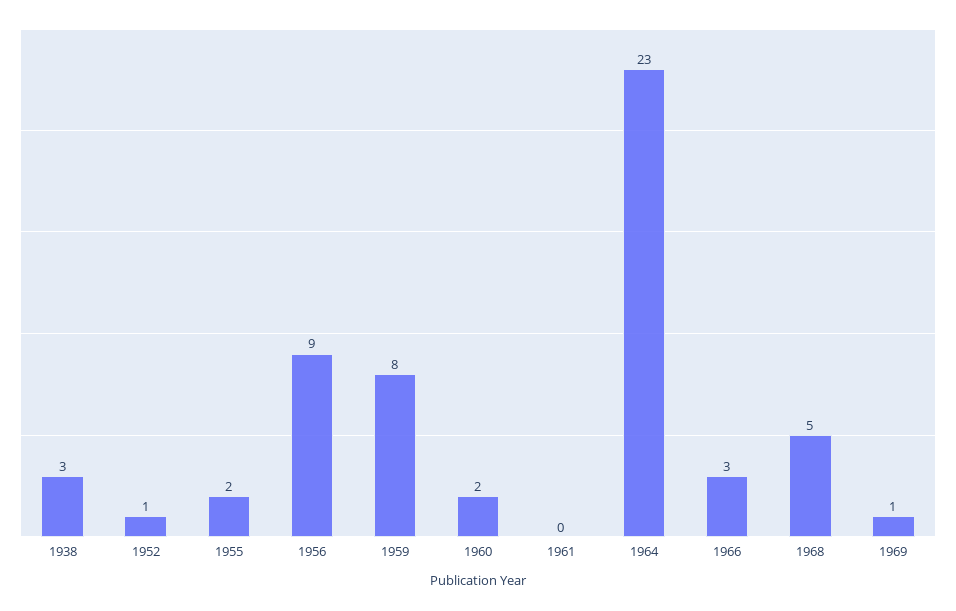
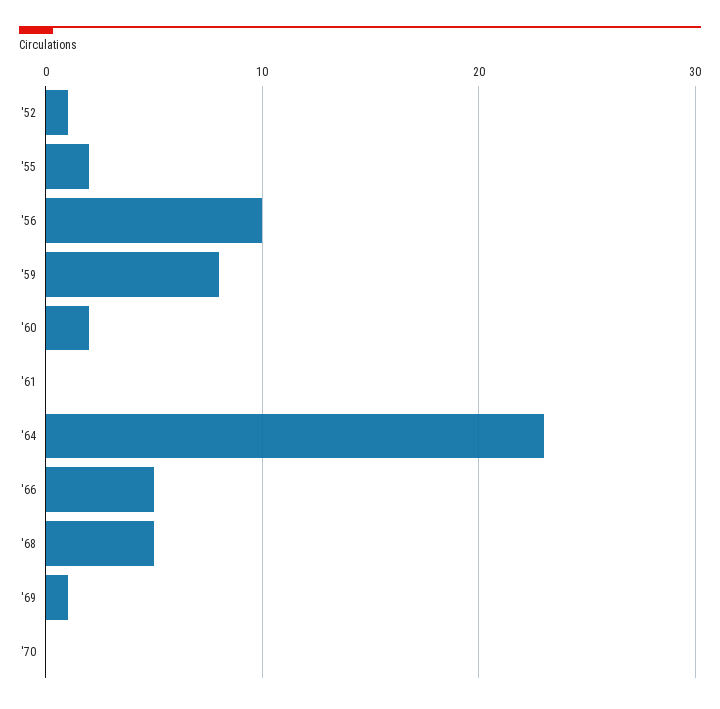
1938: 3 -> none
1956: 9 -> 10
1966: 3 -> 5
'70: none -> 0

